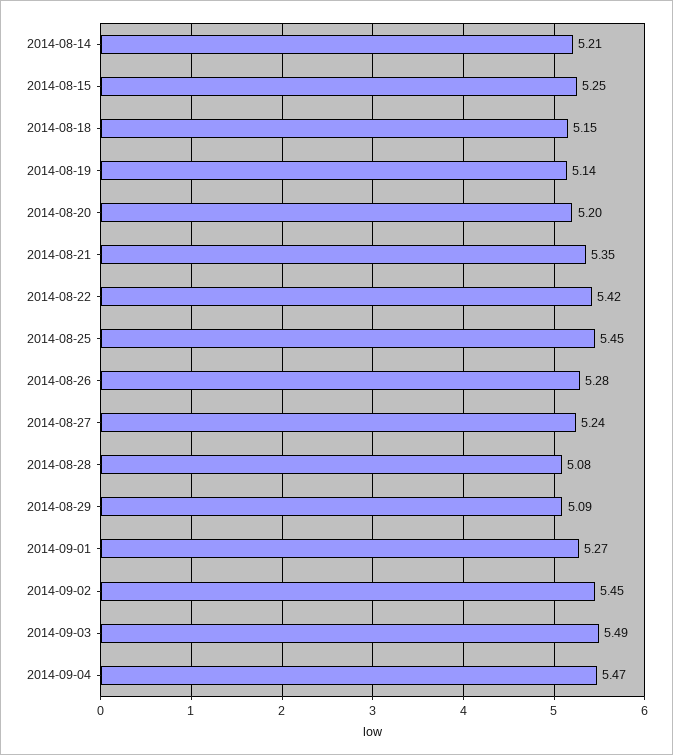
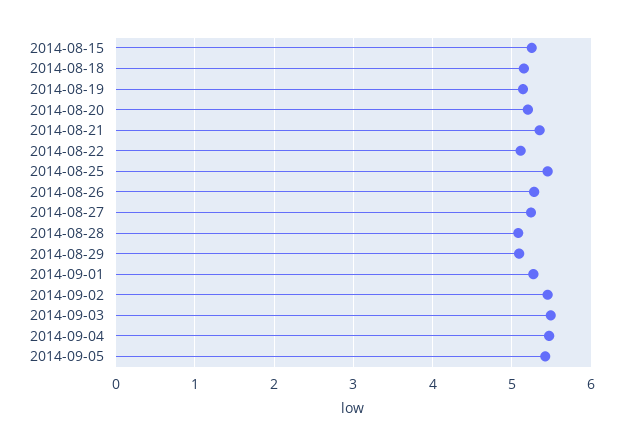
2014-08-14: 5.21 -> none
2014-08-22: 5.42 -> 5.1
2014-09-05: none -> 5.4

